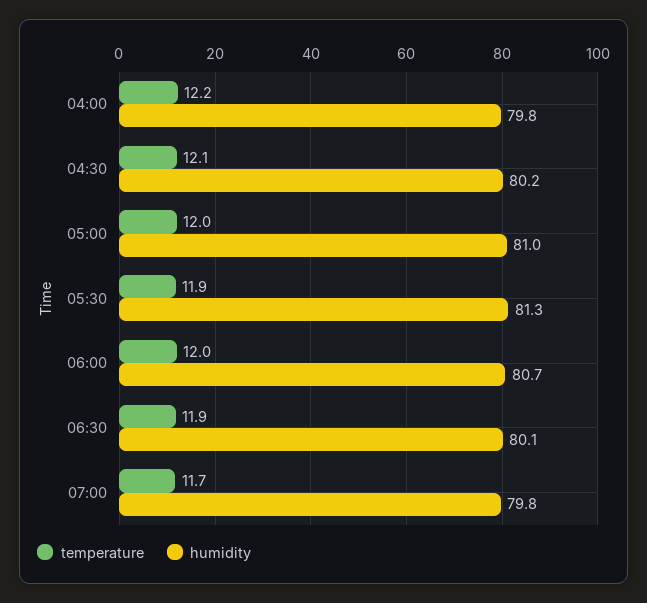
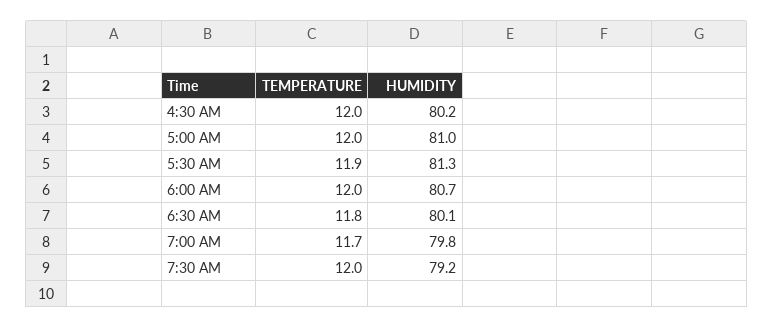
temperature, 04:00: 12.2 -> none
humidity, 04:00: 79.8 -> none
temperature, 04:30: 12.1 -> 12
temperature, 06:30: 11.9 -> 11.8
temperature, 7:30 AM: none -> 12
humidity, 7:30 AM: none -> 79.2

